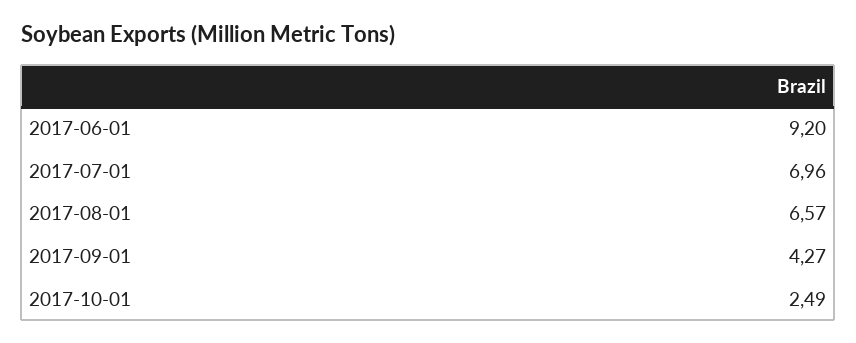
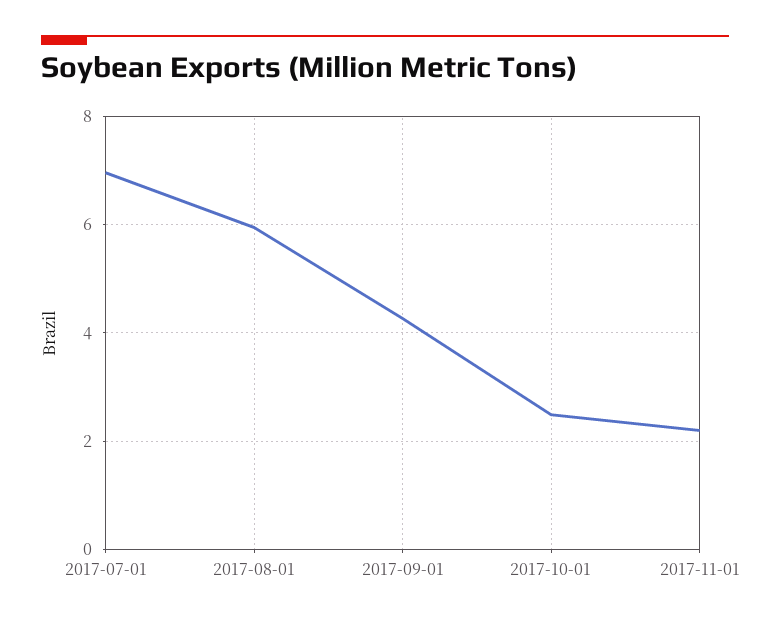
2017-06-01: 9.2 -> none
2017-08-01: 6.57 -> 6
2017-11-01: none -> 2.2

